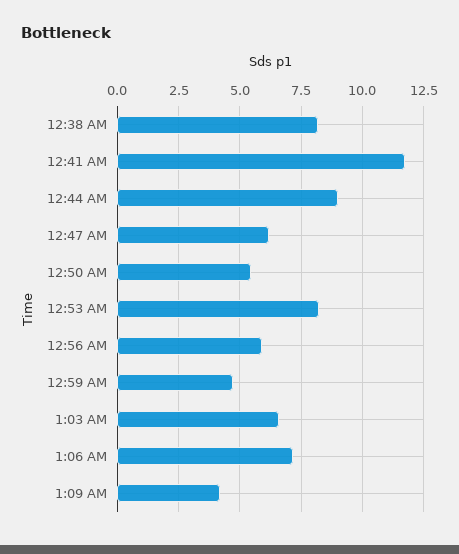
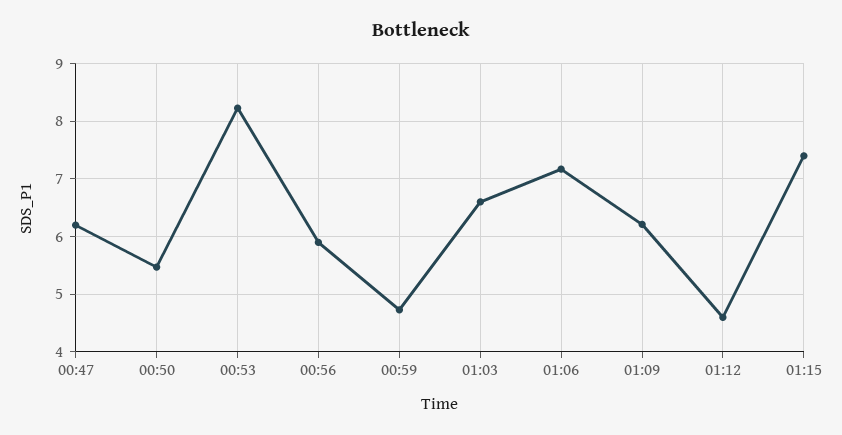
12:38 AM: 8.25 -> none
12:41 AM: 11.75 -> none
12:44 AM: 9 -> none
1:09 AM: 4.25 -> 6.2
01:12: none -> 4.6
01:15: none -> 7.4

